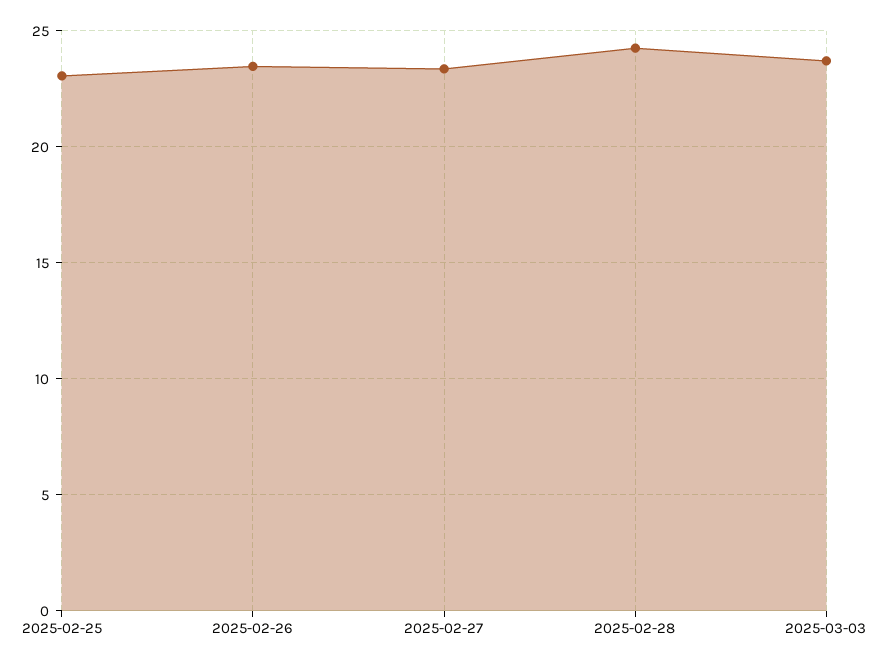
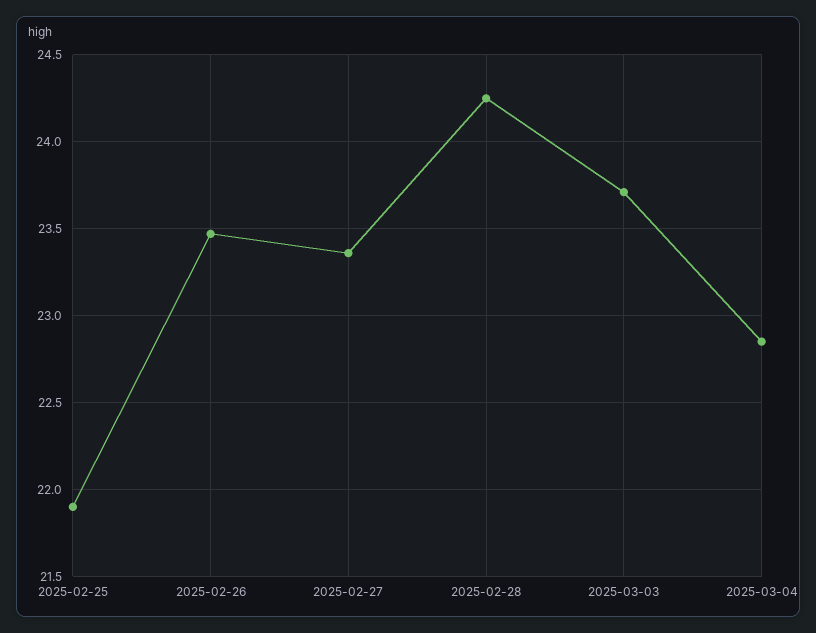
2025-02-25: 23 -> 21.9
2025-03-04: none -> 22.85

